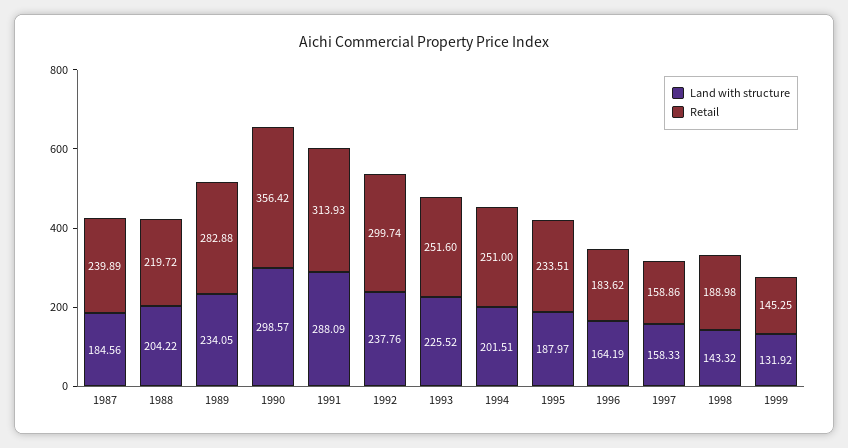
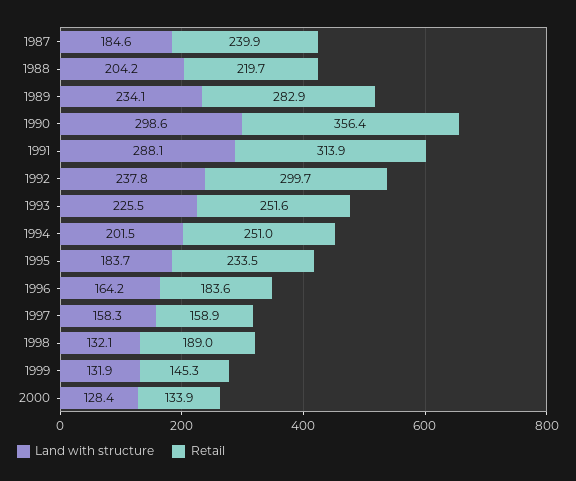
Land with structure, 1995: 187.97 -> 183.7
Land with structure, 1998: 143.32 -> 132.1
Land with structure, 2000: none -> 128.4
Retail, 2000: none -> 133.9

